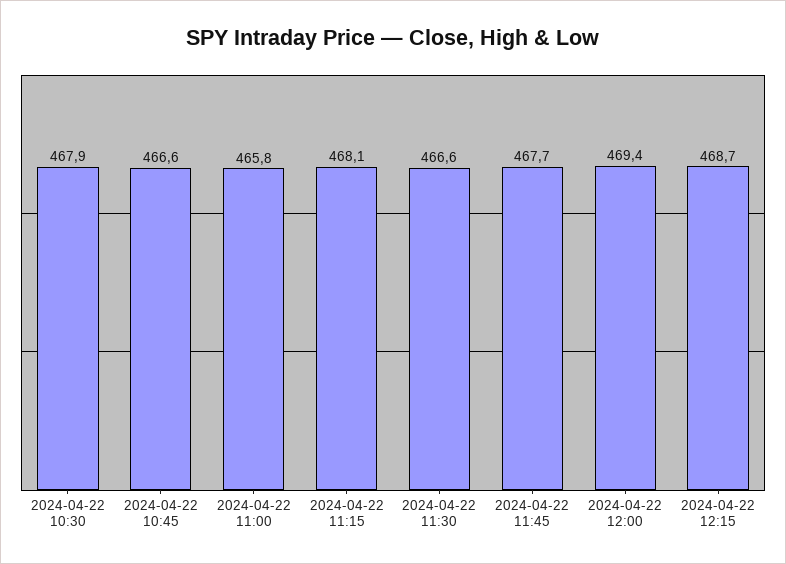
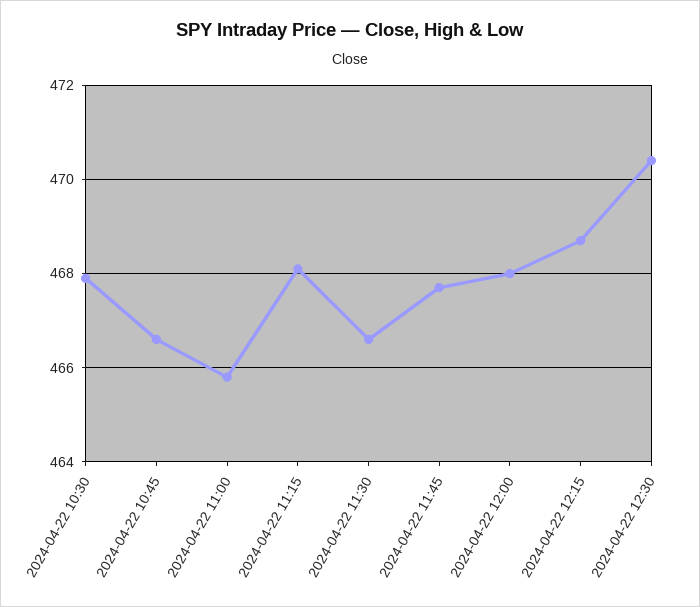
2024-04-22 12:00: 469.4 -> 468
2024-04-22 12:30: none -> 470.5

